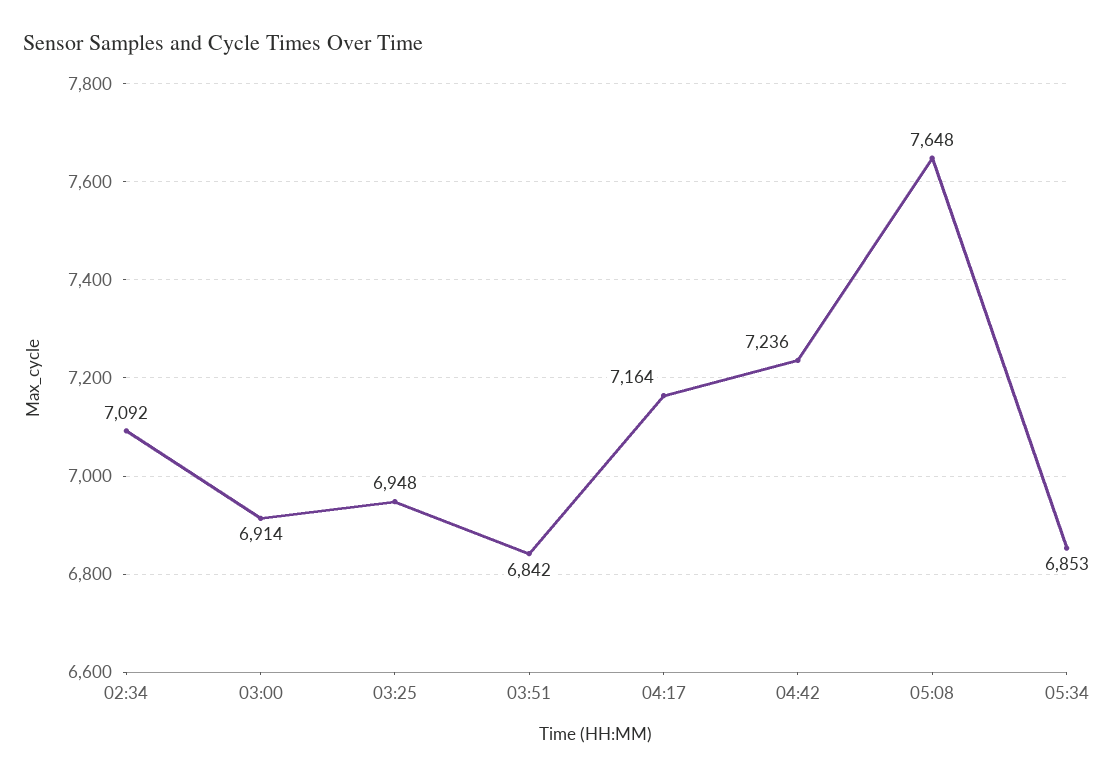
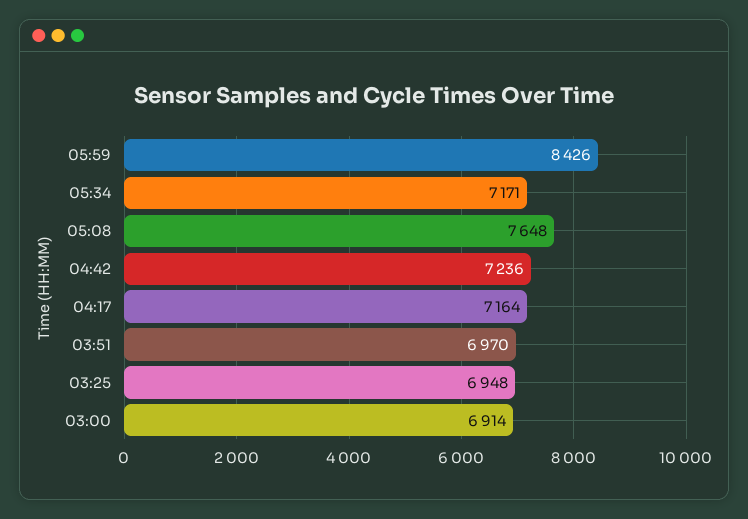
02:34: 7092 -> none
03:51: 6842 -> 6970
05:34: 6853 -> 7171
05:59: none -> 8426

